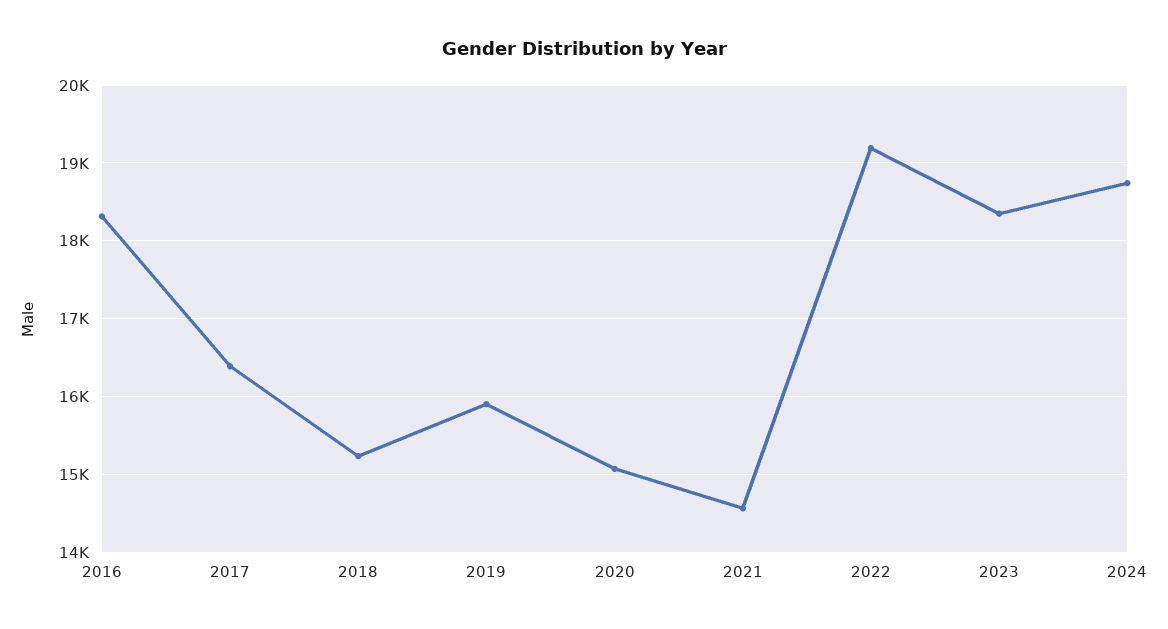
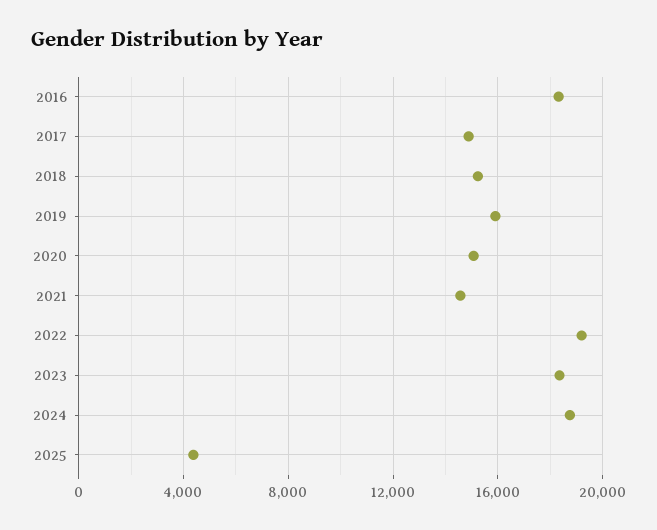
2017: 16400 -> 15000
2025: none -> 4500

